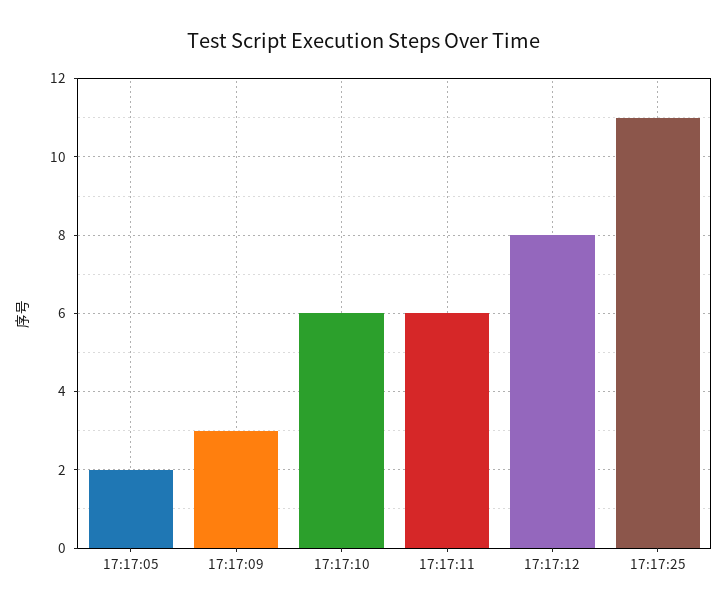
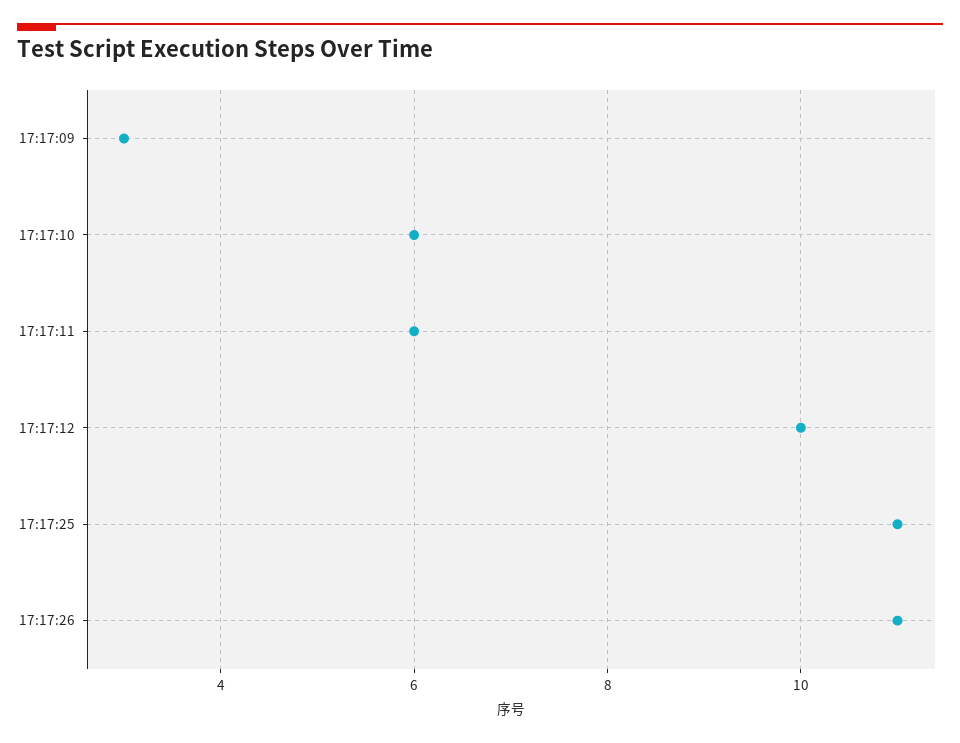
17:17:05: 2 -> none
17:17:12: 8 -> 10
17:17:26: none -> 11

